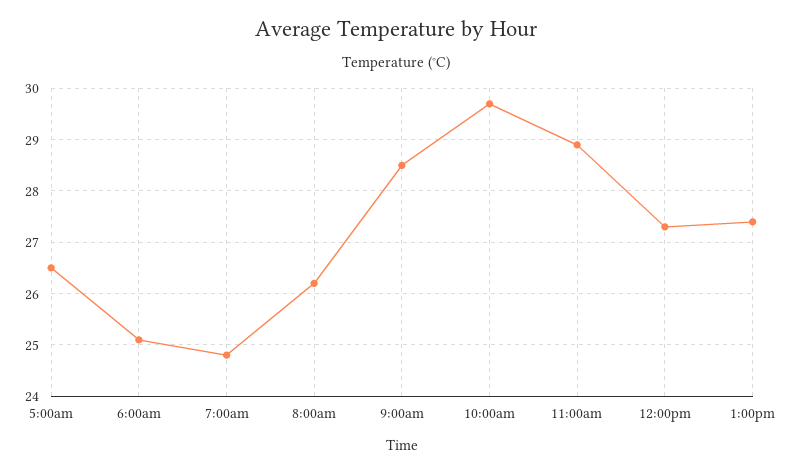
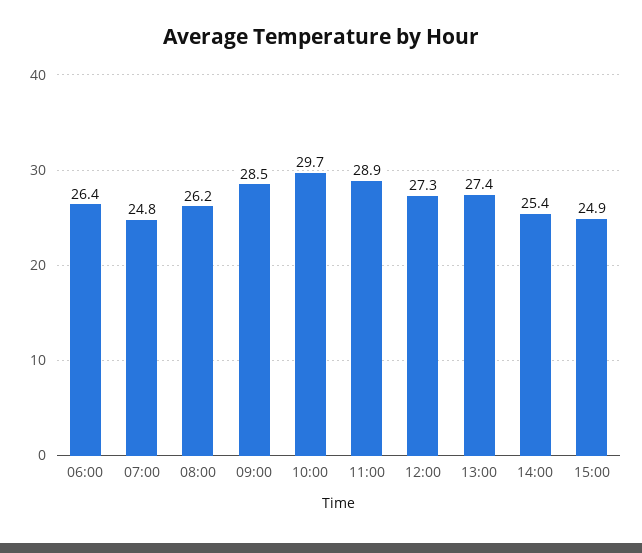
5:00am: 26.5 -> none
6:00am: 25 -> 26.4
14:00: none -> 25.4
15:00: none -> 24.9

